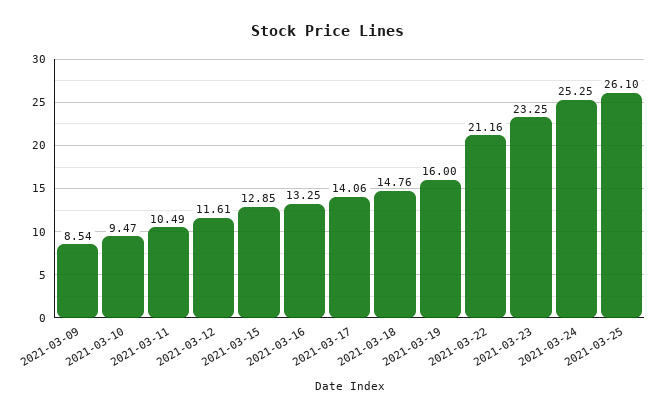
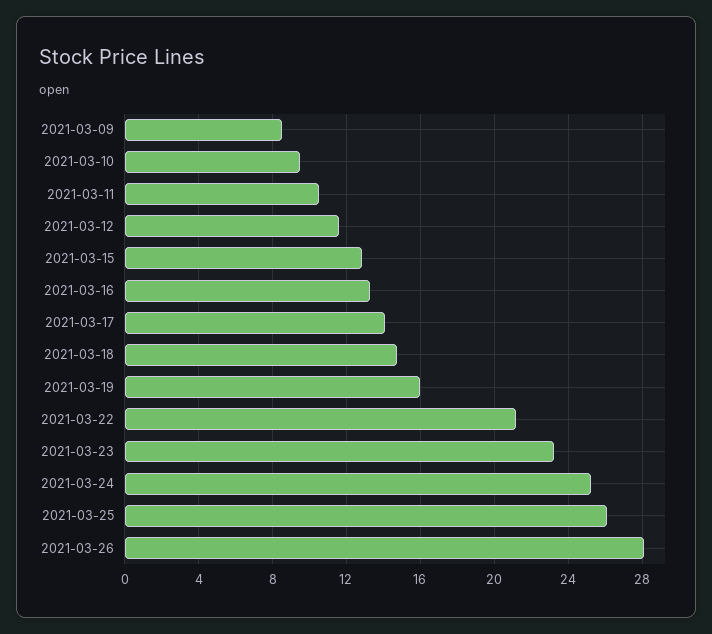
2021-03-26: none -> 28

